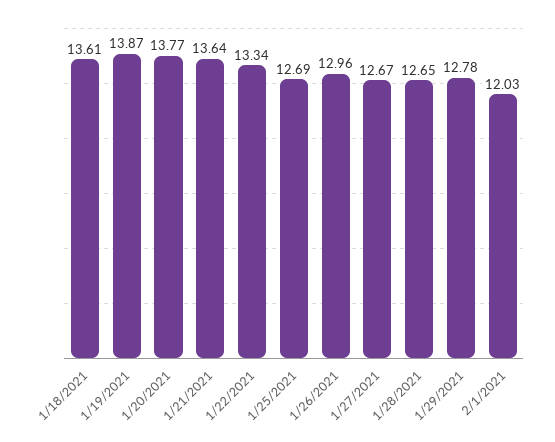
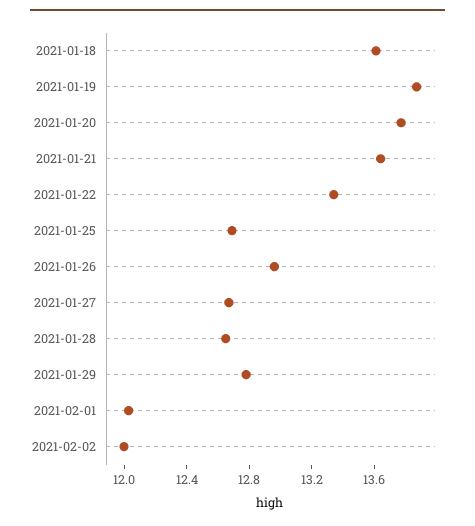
2021-02-02: none -> 12

